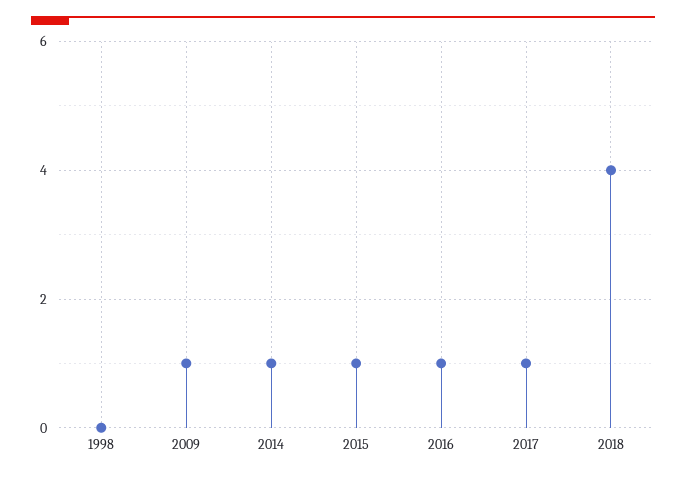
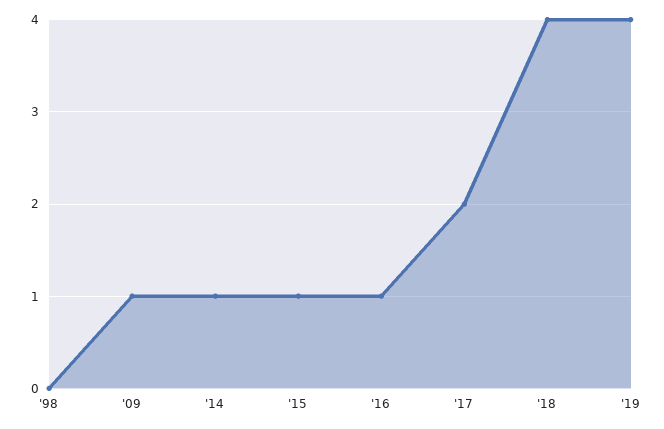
2017: 1 -> 2
'19: none -> 4

